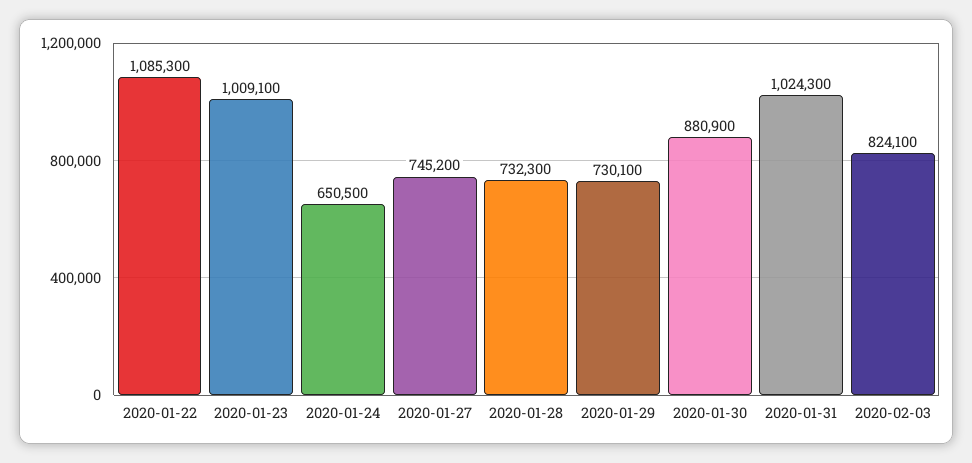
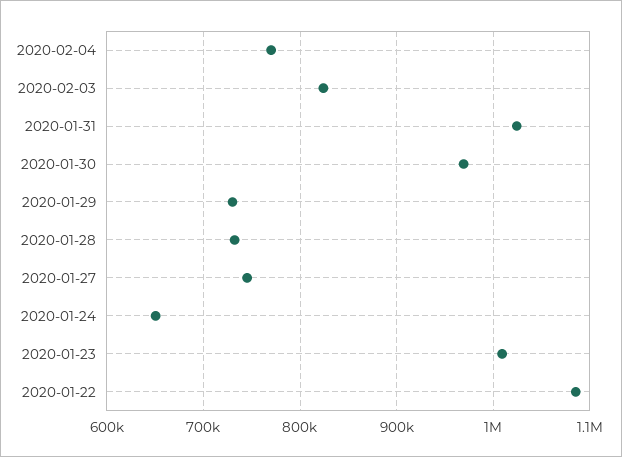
2020-01-30: 880900 -> 970000
2020-02-04: none -> 770000

